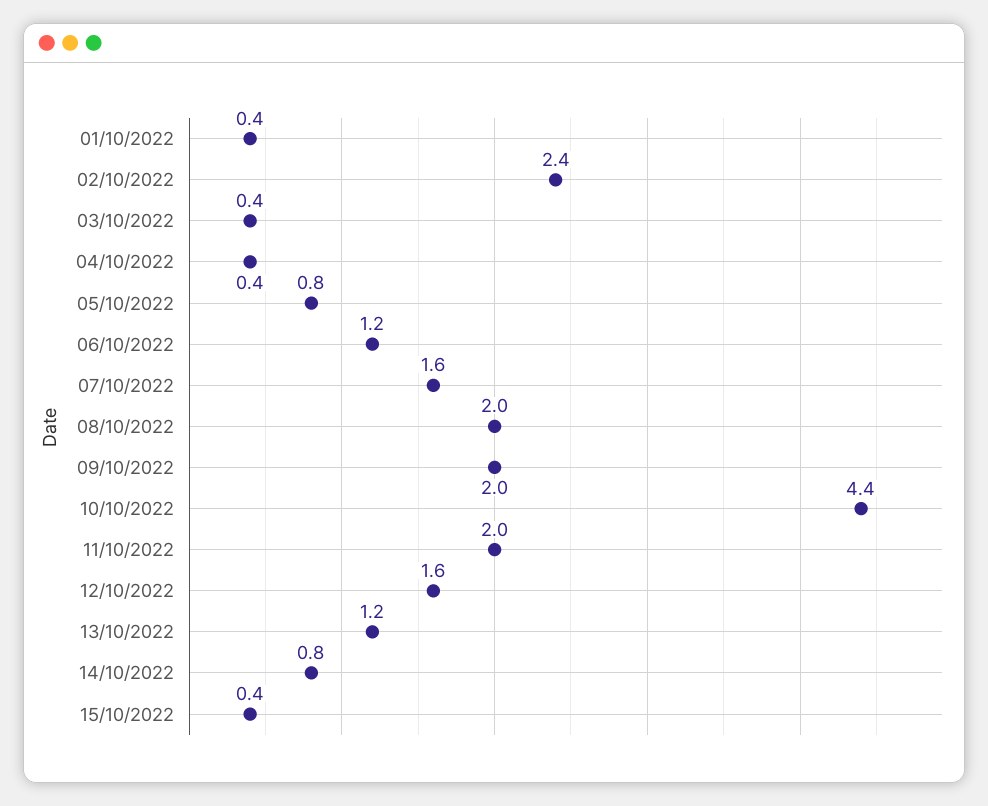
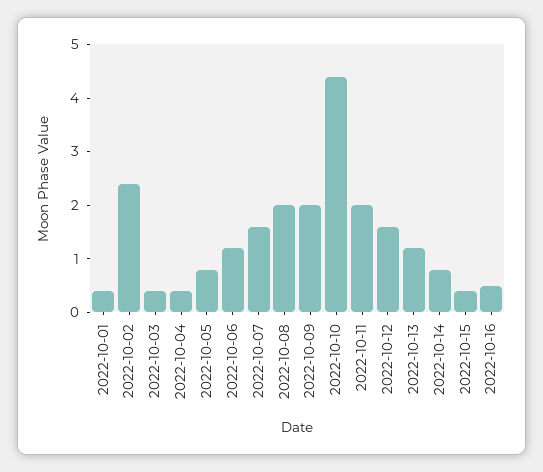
2022-10-16: none -> 0.5

